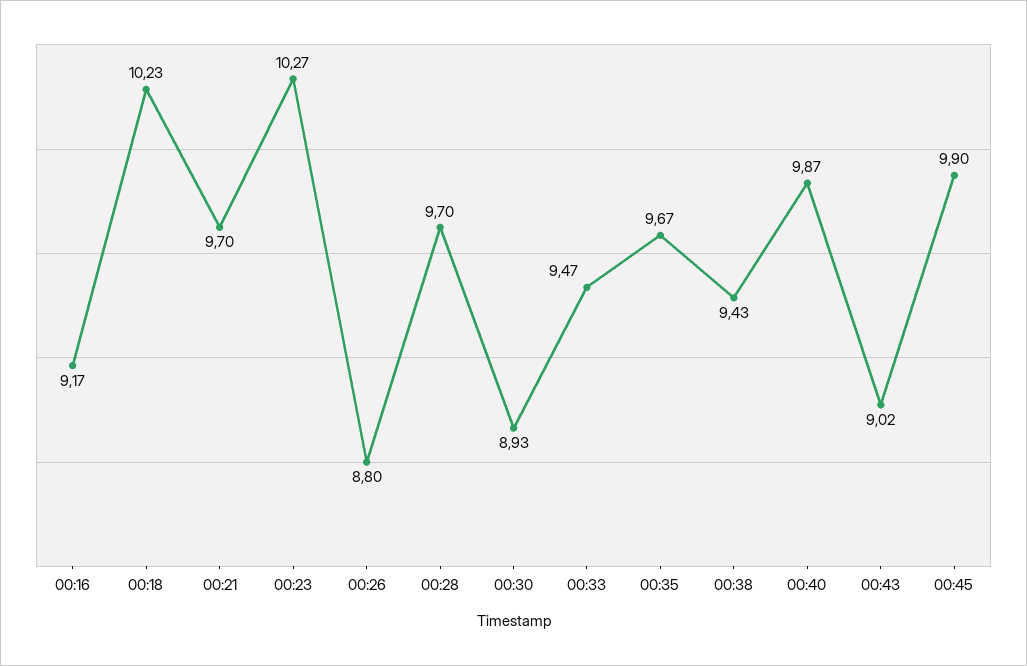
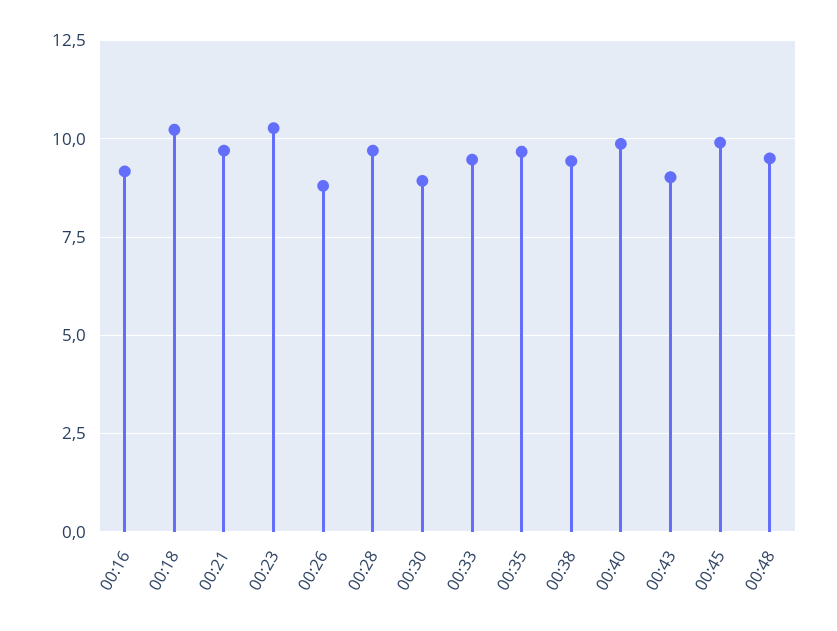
00:48: none -> 9.5

